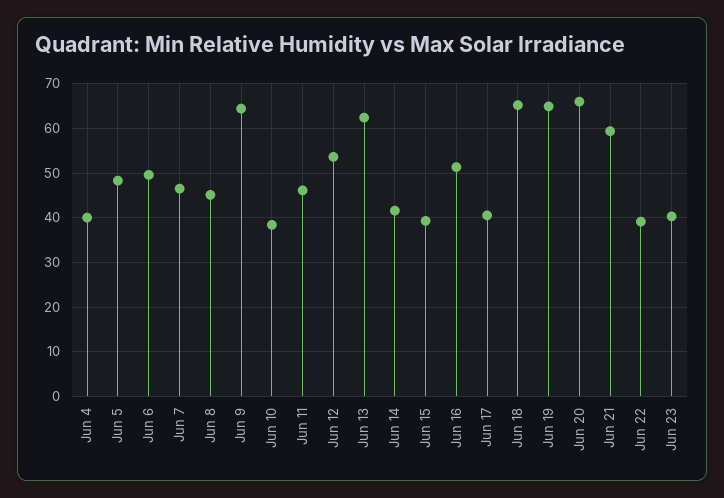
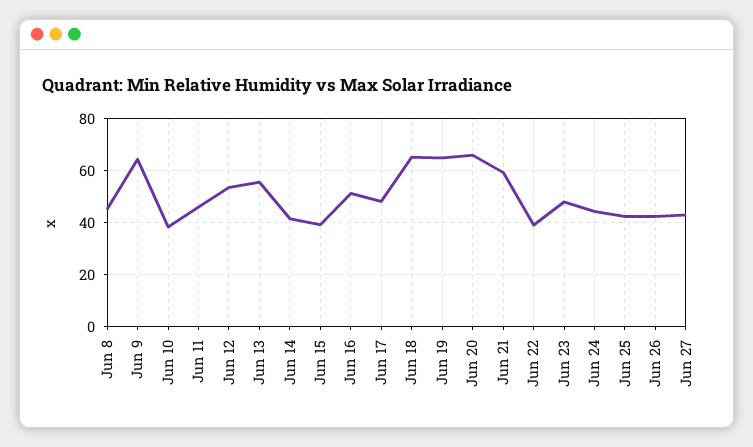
Jun 4: 40 -> none
Jun 5: 48 -> none
Jun 6: 50 -> none
Jun 7: 46 -> none
Jun 13: 62 -> 55
Jun 17: 40 -> 47.5
Jun 23: 40 -> 47.5
Jun 24: none -> 45
Jun 25: none -> 42.5
Jun 26: none -> 42.5
Jun 27: none -> 42.5

